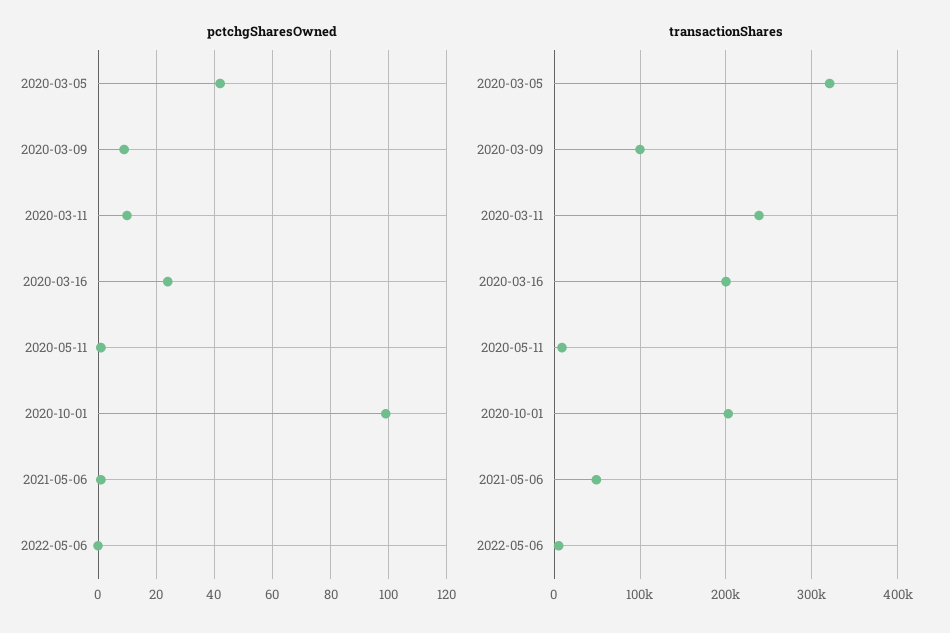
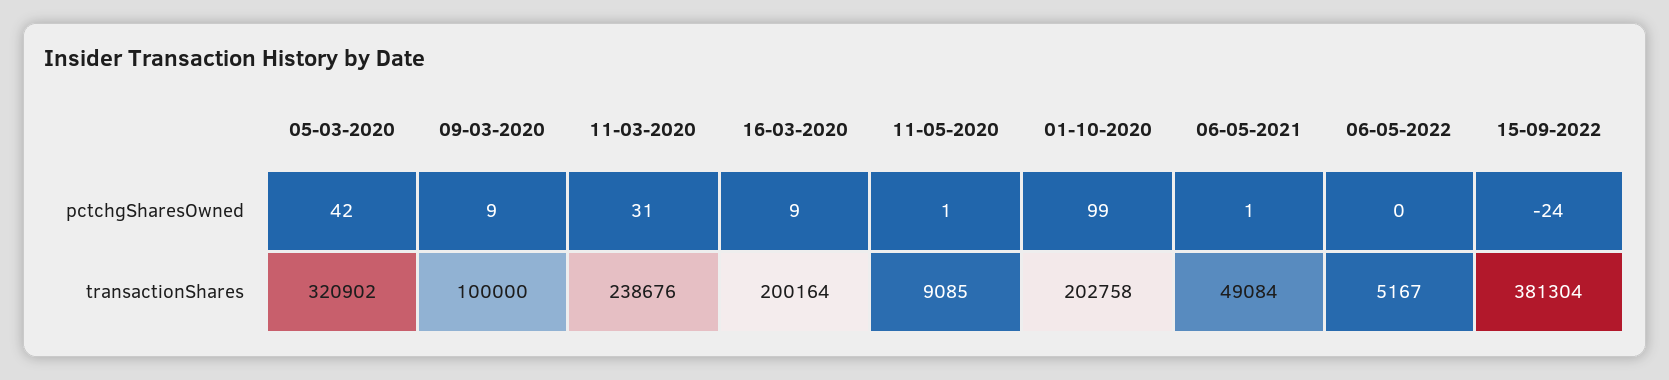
pctchgSharesOwned, 2020-03-11: 10 -> 31
pctchgSharesOwned, 2020-03-16: 25 -> 9
pctchgSharesOwned, 15-09-2022: none -> -24
transactionShares, 15-09-2022: none -> 381304

